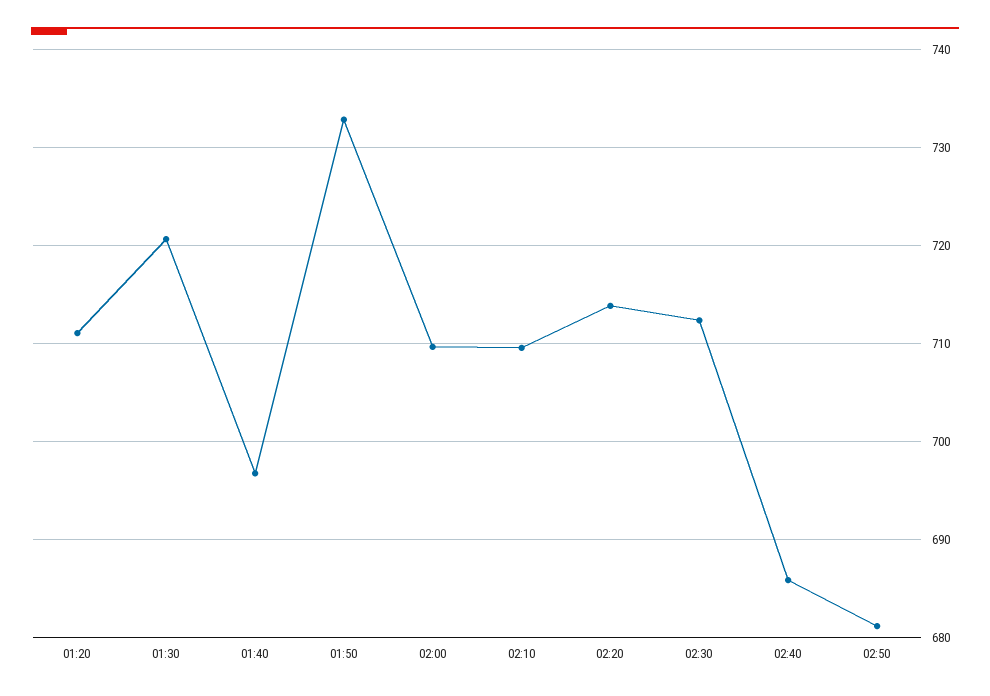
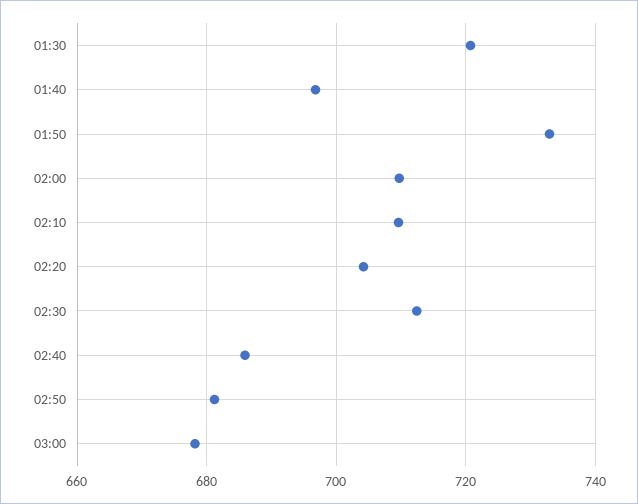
01:20: 711 -> none
02:20: 714 -> 704
03:00: none -> 678

